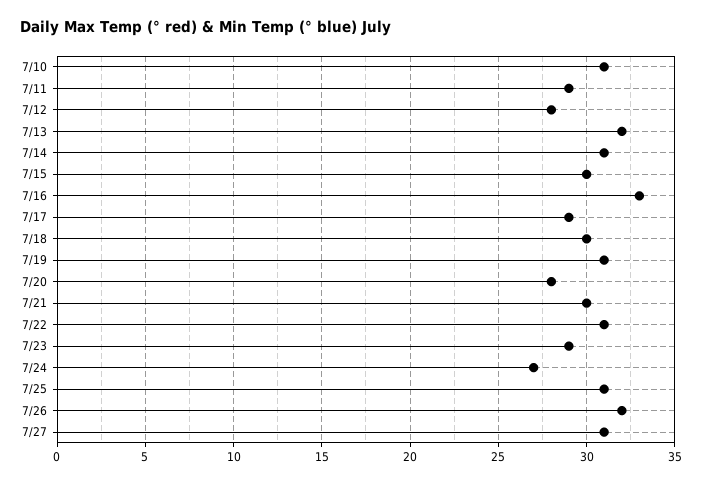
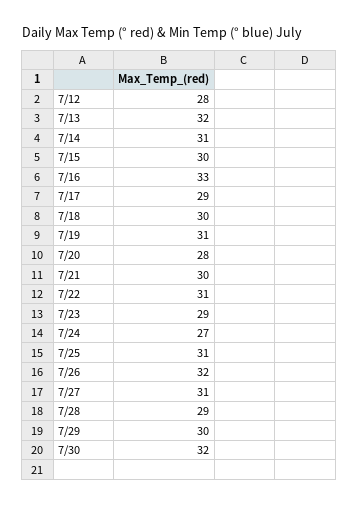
7/10: 31 -> none
7/11: 29 -> none
7/28: none -> 29
7/29: none -> 30
7/30: none -> 32

